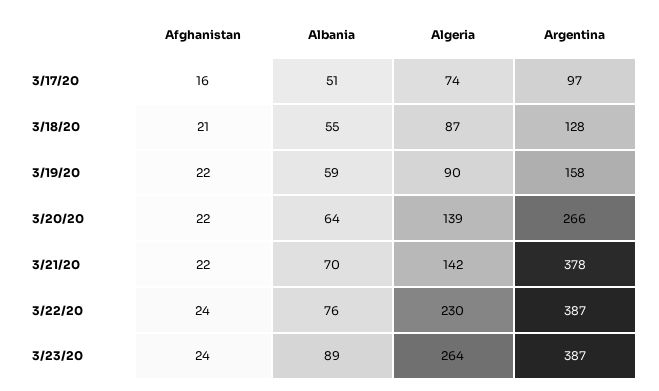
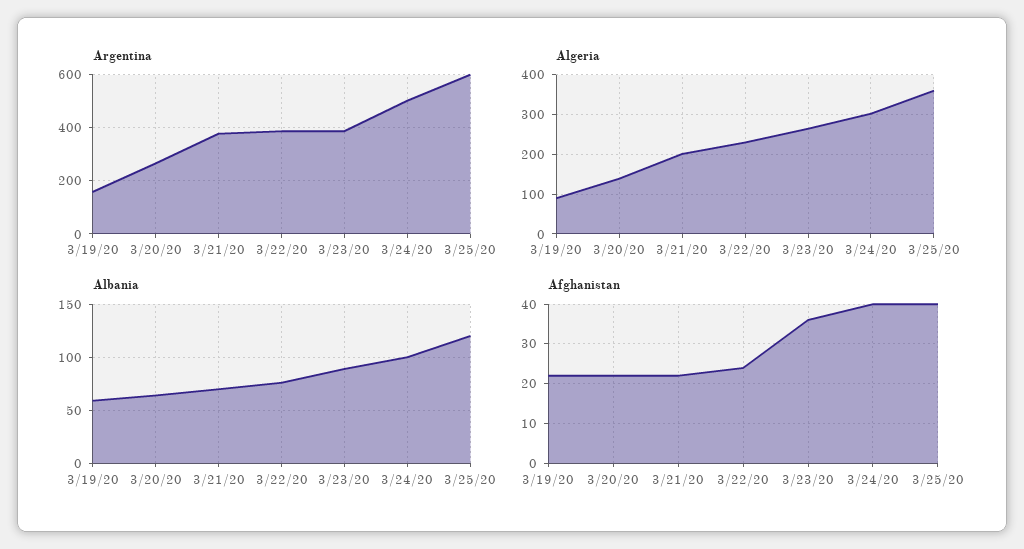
Afghanistan, 3/17/20: 16 -> none
Albania, 3/17/20: 51 -> none
Algeria, 3/17/20: 74 -> none
Argentina, 3/17/20: 97 -> none
Afghanistan, 3/18/20: 21 -> none
Albania, 3/18/20: 55 -> none
Algeria, 3/18/20: 87 -> none
Argentina, 3/18/20: 128 -> none
Algeria, 3/21/20: 142 -> 200
Afghanistan, 3/23/20: 24 -> 35
Argentina, 3/24/20: none -> 500
Argentina, 3/25/20: none -> 600
Algeria, 3/24/20: none -> 300
Algeria, 3/25/20: none -> 360
Albania, 3/24/20: none -> 100
Albania, 3/25/20: none -> 120
Afghanistan, 3/24/20: none -> 40
Afghanistan, 3/25/20: none -> 40

